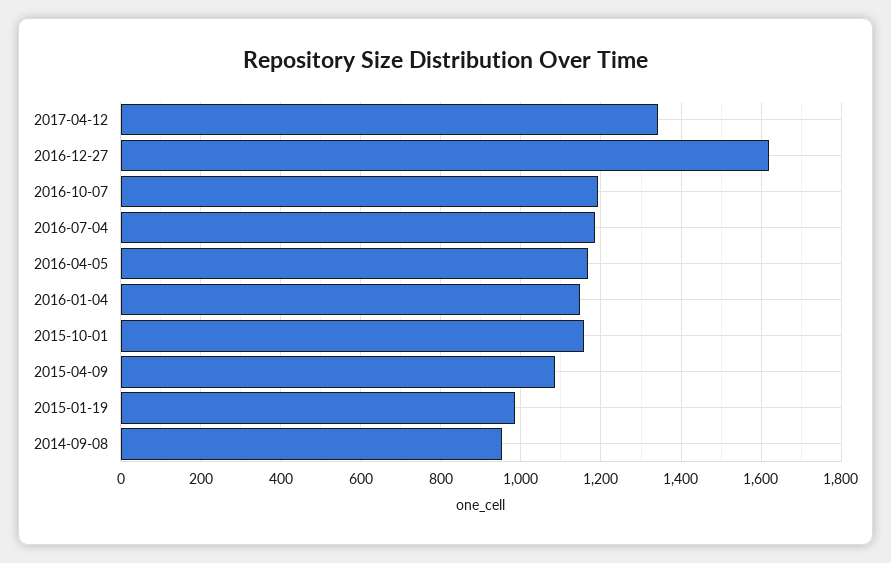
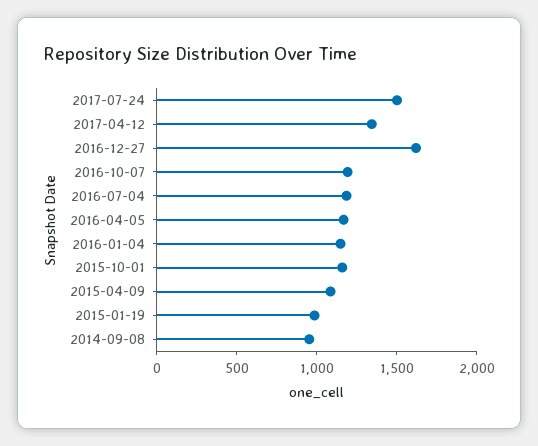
2017-07-24: none -> 1500

